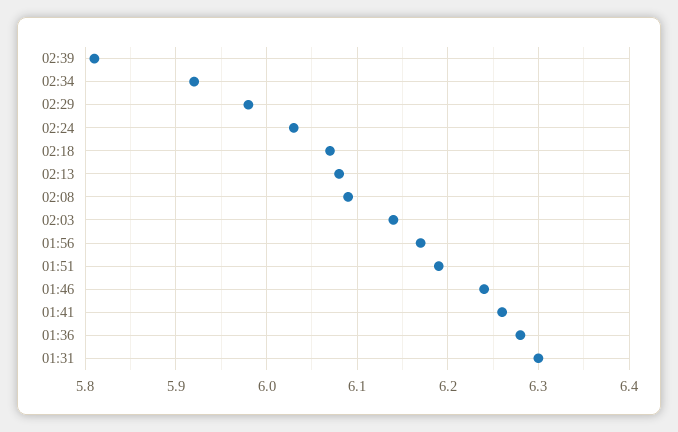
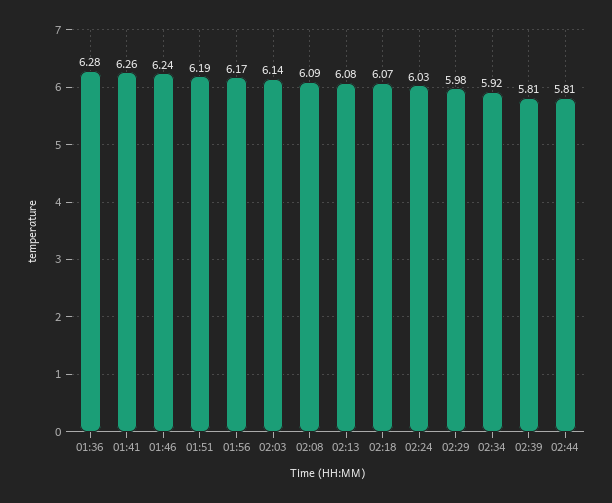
01:31: 6.3 -> none
02:44: none -> 5.81

